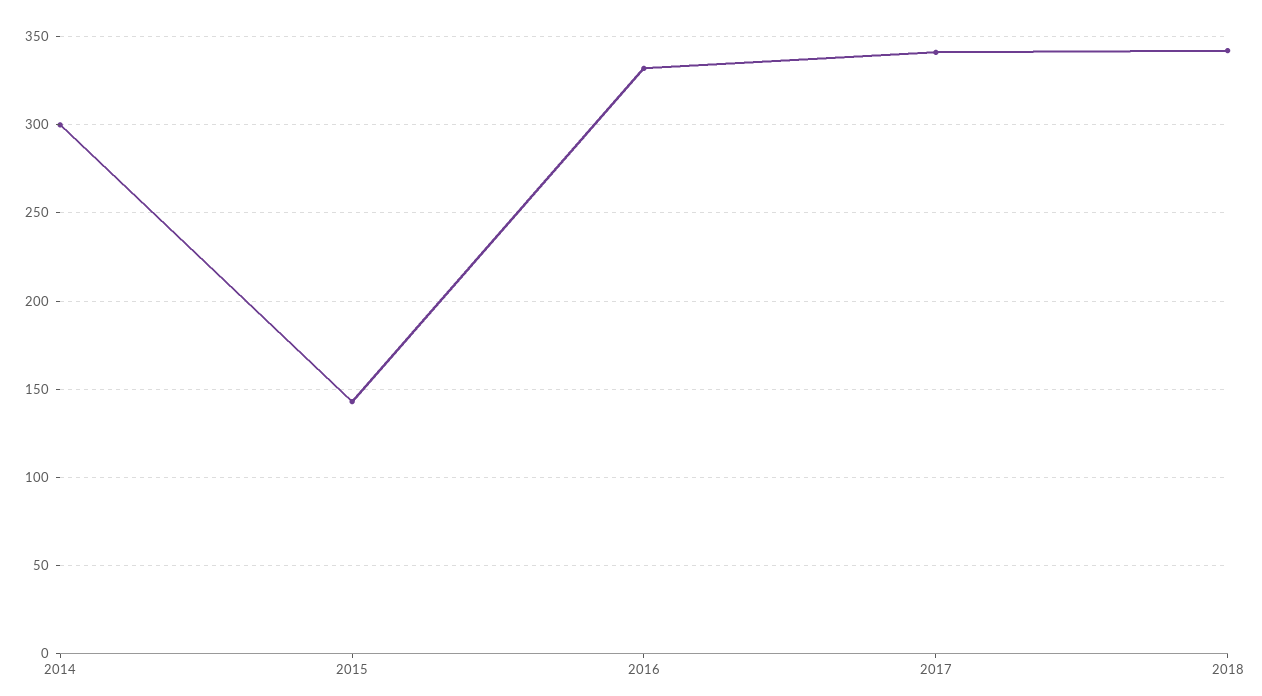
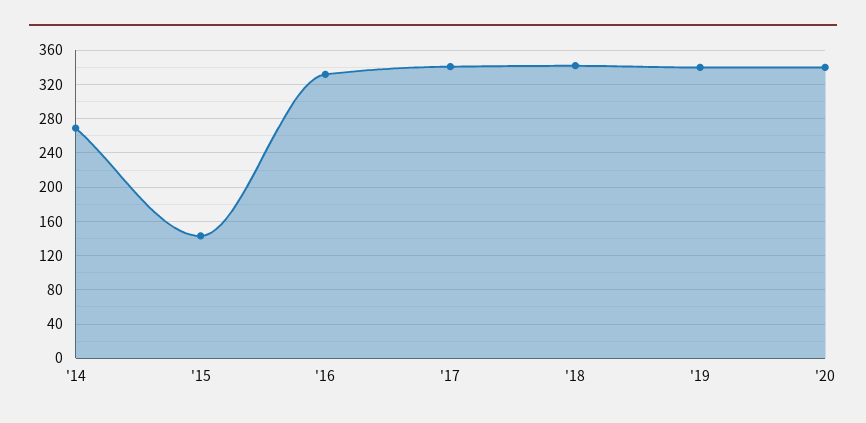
2014: 300 -> 270
'19: none -> 340
'20: none -> 340

